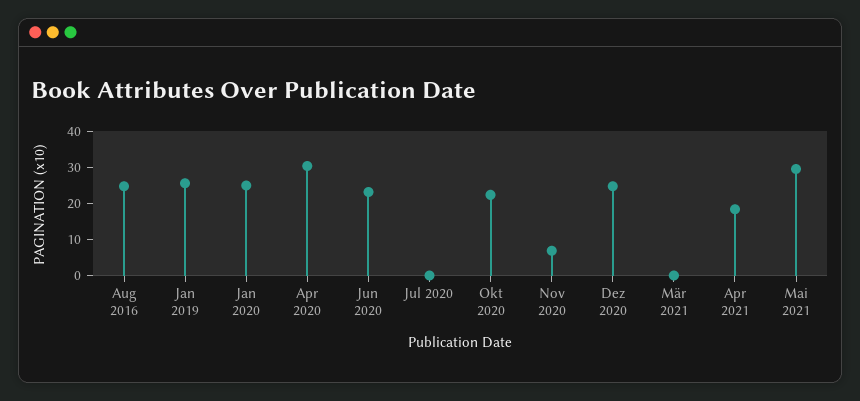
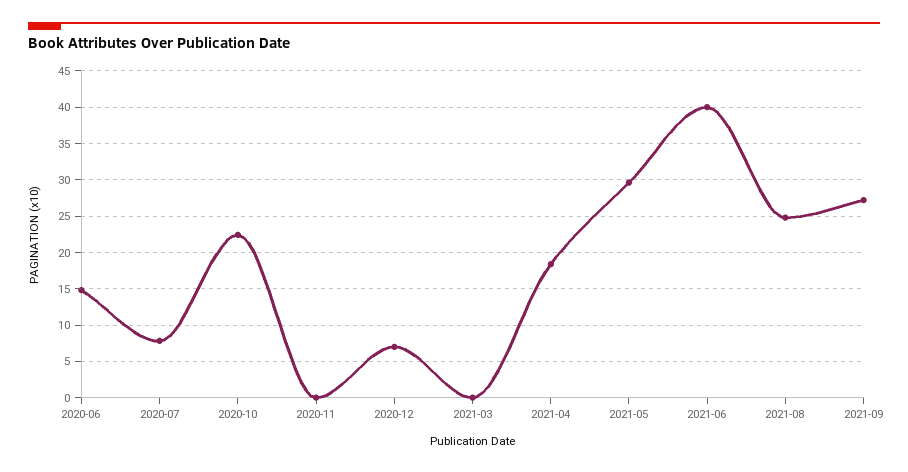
Aug 2016: 25 -> none
Jan 2019: 25 -> none
Jan 2020: 25 -> none
Apr 2020: 30 -> none
Jun 2020: 22.5 -> 15
Jul 2020: 0 -> 8
Nov 2020: 7.5 -> 0
Dez 2020: 25 -> 7
2021-06: none -> 40
2021-08: none -> 25
2021-09: none -> 27

